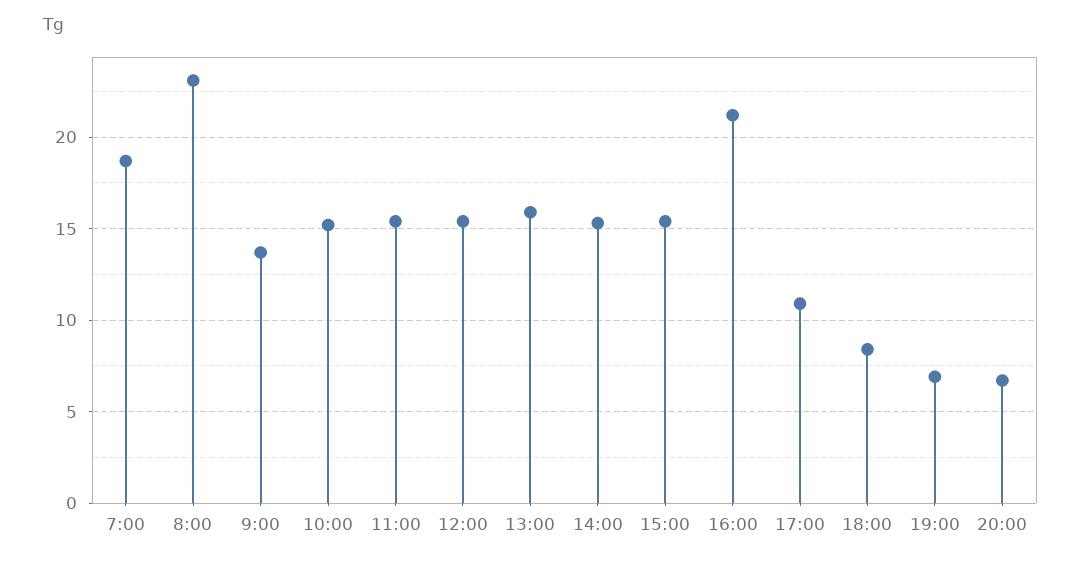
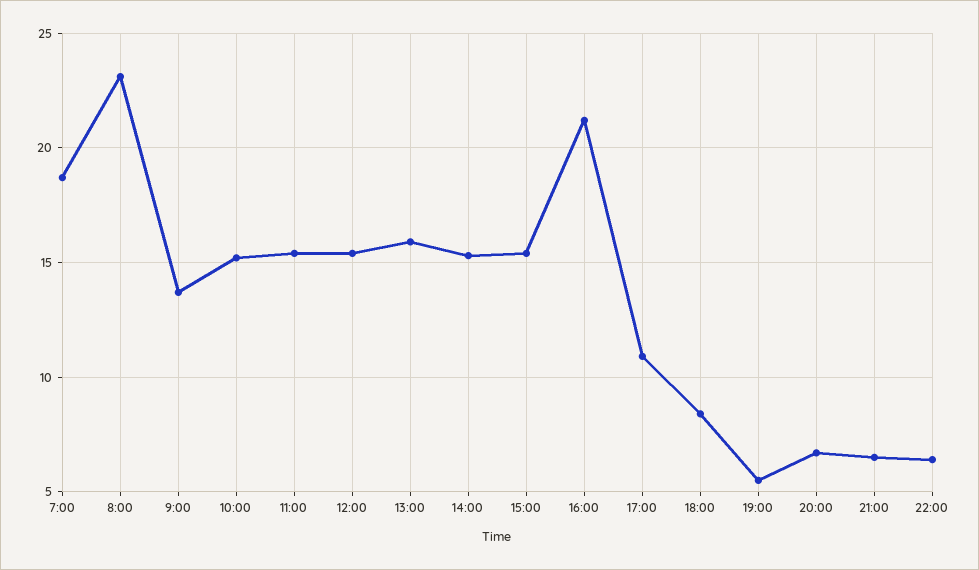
19:00: 7 -> 5.5
21:00: none -> 6.5
22:00: none -> 6.5

